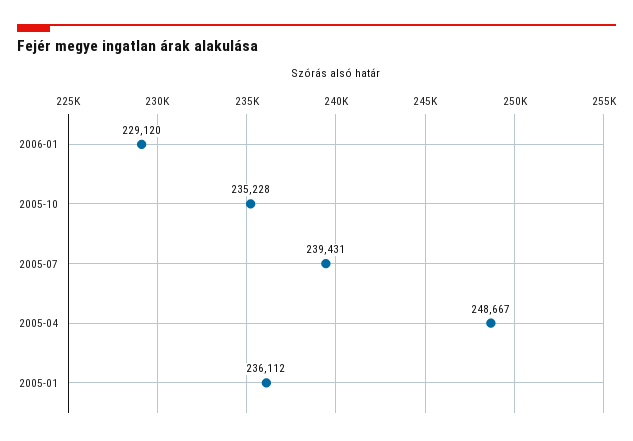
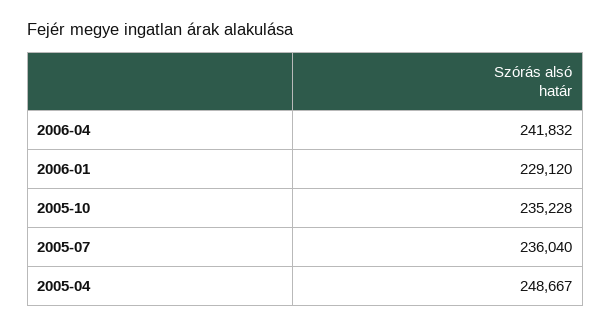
2005-07: 239431 -> 236040
2005-01: 236112 -> none
2006-04: none -> 241832

